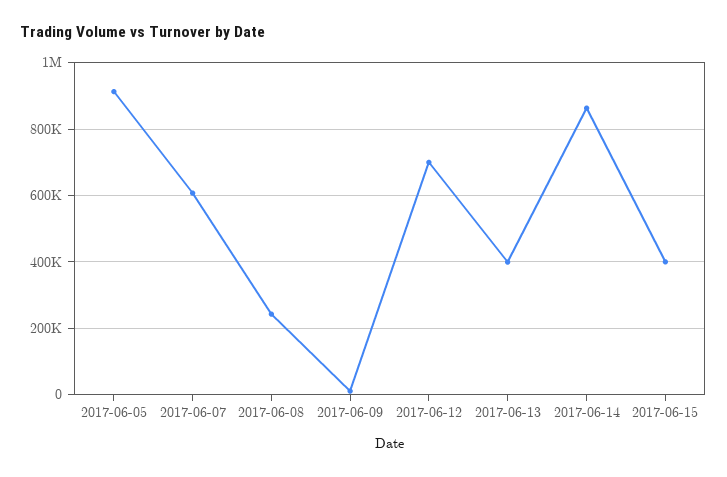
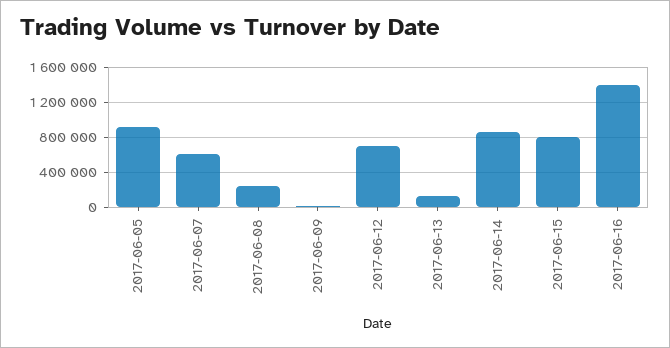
2017-06-13: 400000 -> 100000
2017-06-15: 400000 -> 800000
2017-06-16: none -> 1400000

